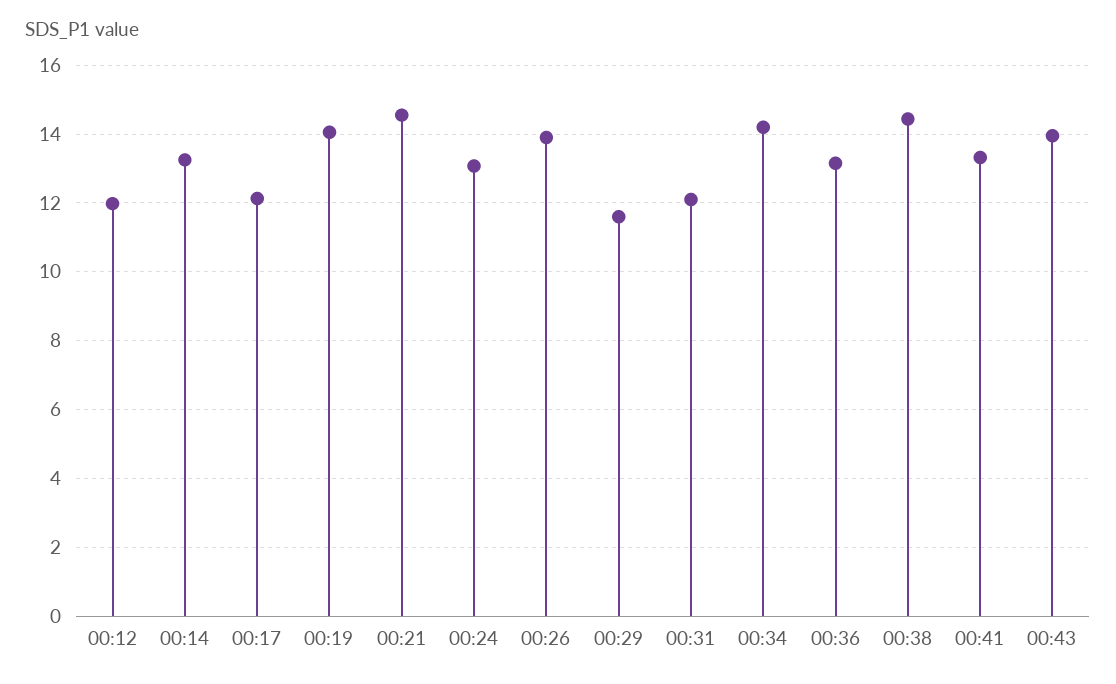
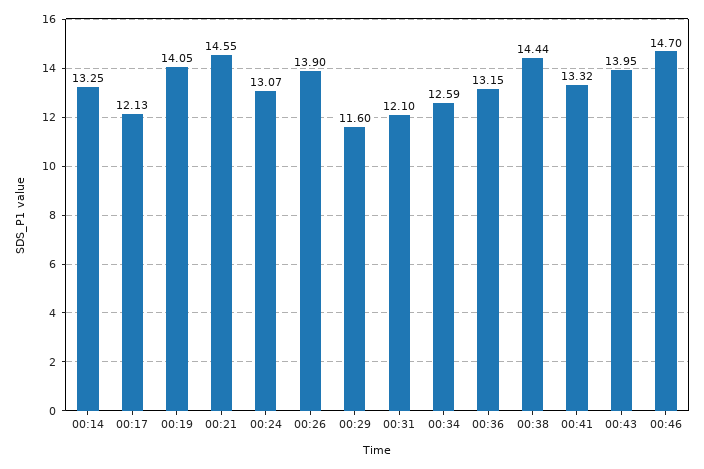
00:12: 12 -> none
00:34: 14.2 -> 12.59
00:46: none -> 14.7

